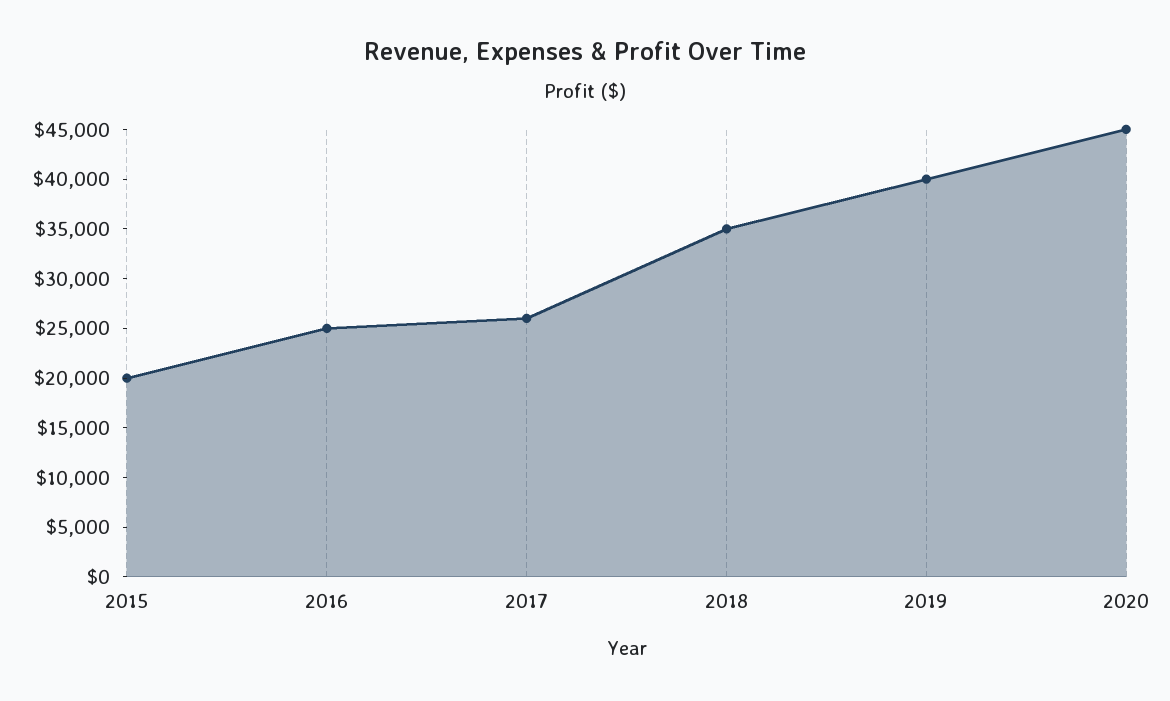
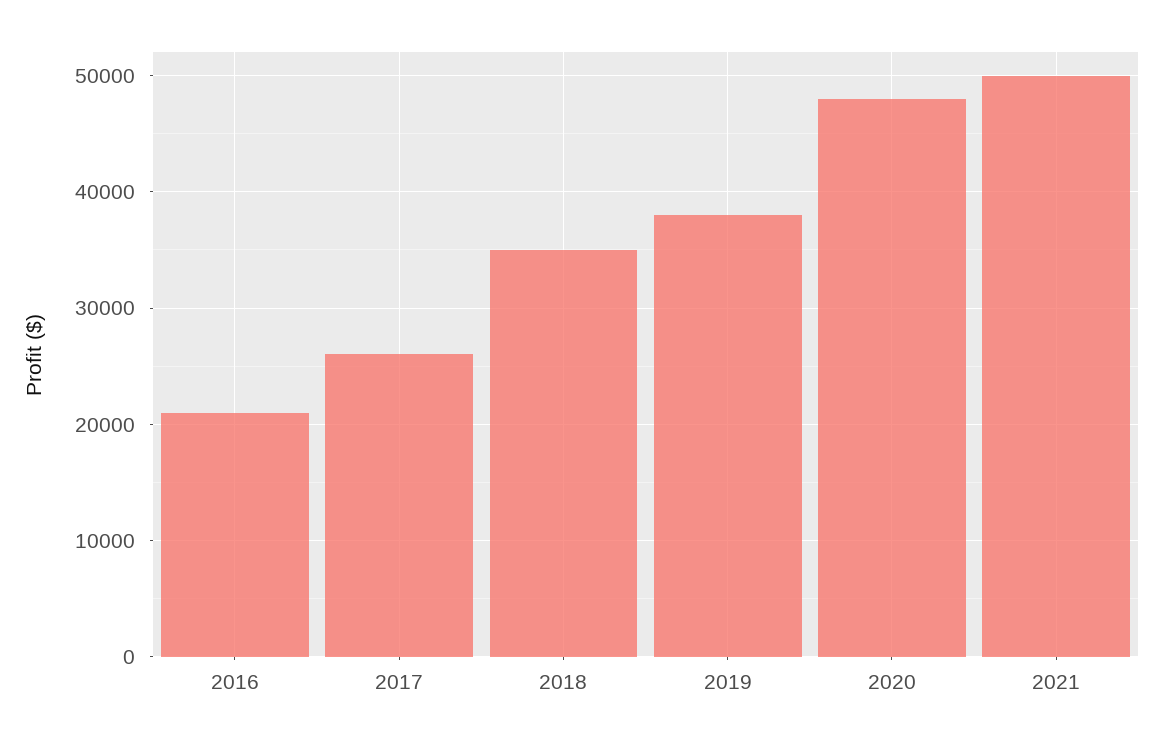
2015: 20000 -> none
2016: 25000 -> 21000
2019: 40000 -> 38000
2020: 45000 -> 48000
2021: none -> 50000

